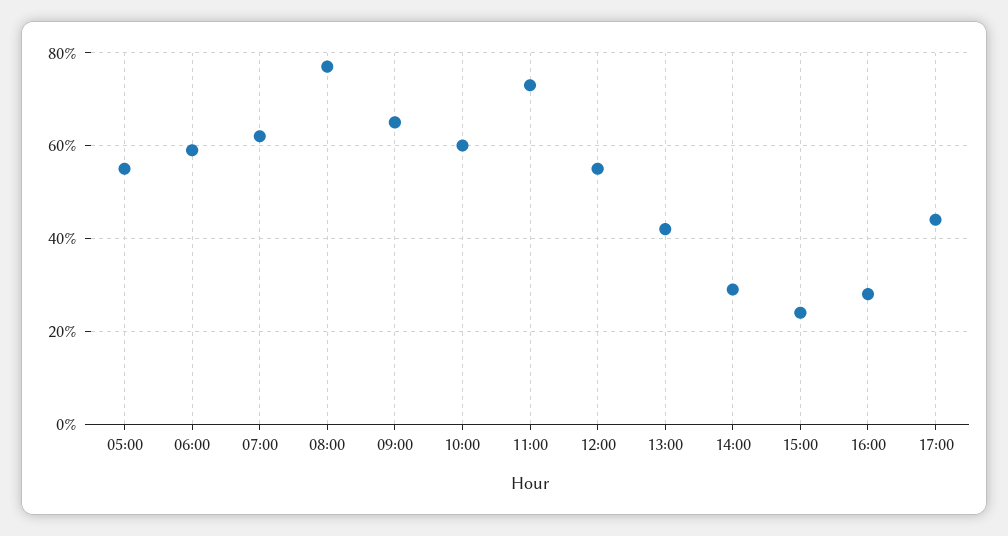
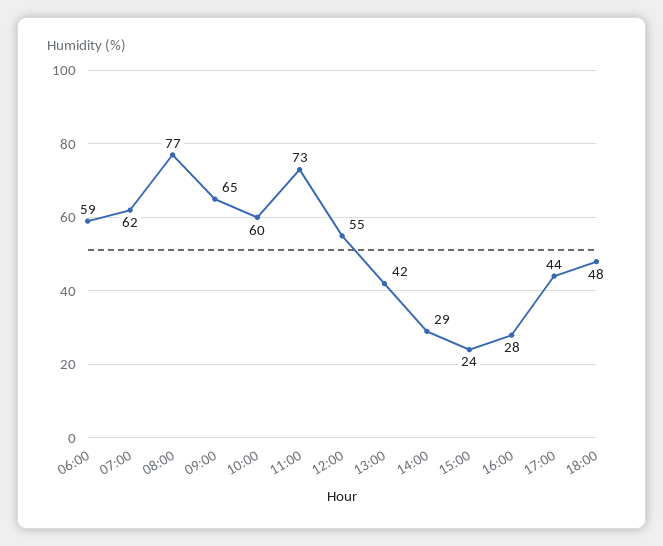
05:00: 55 -> none
18:00: none -> 48

